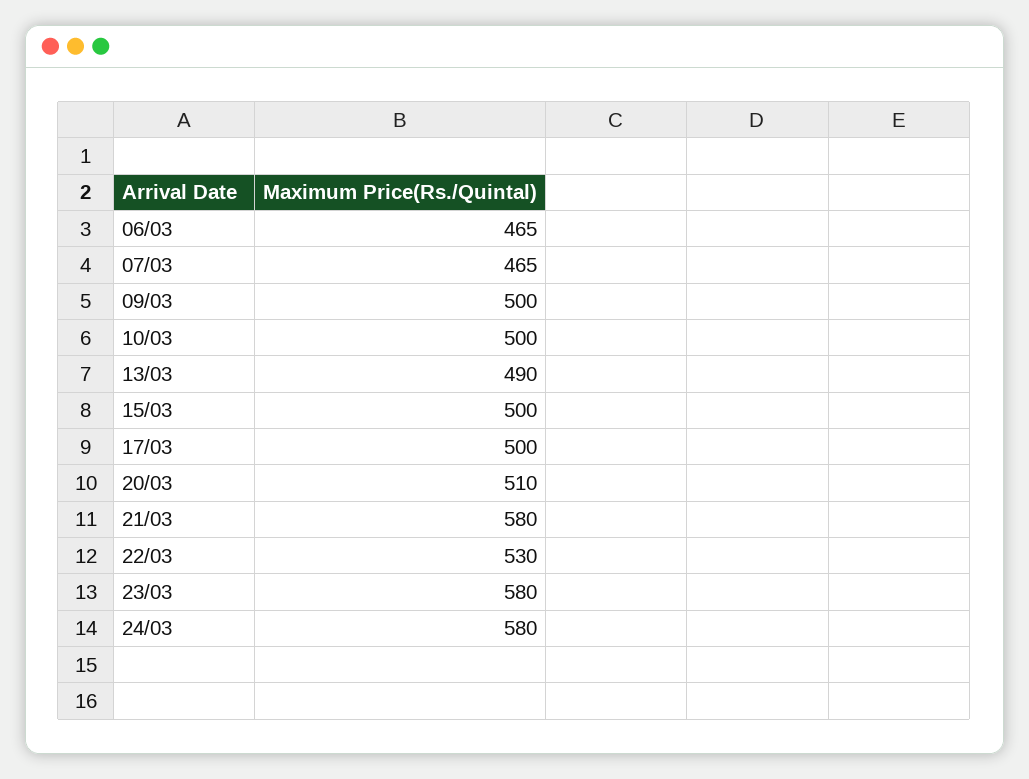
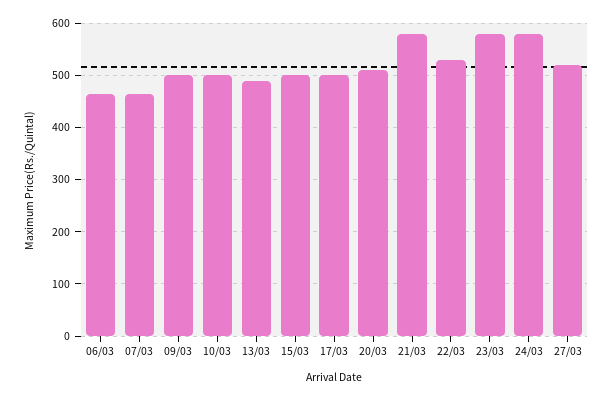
27/03: none -> 520

